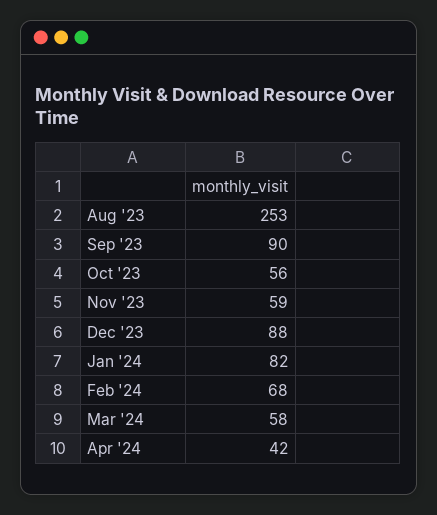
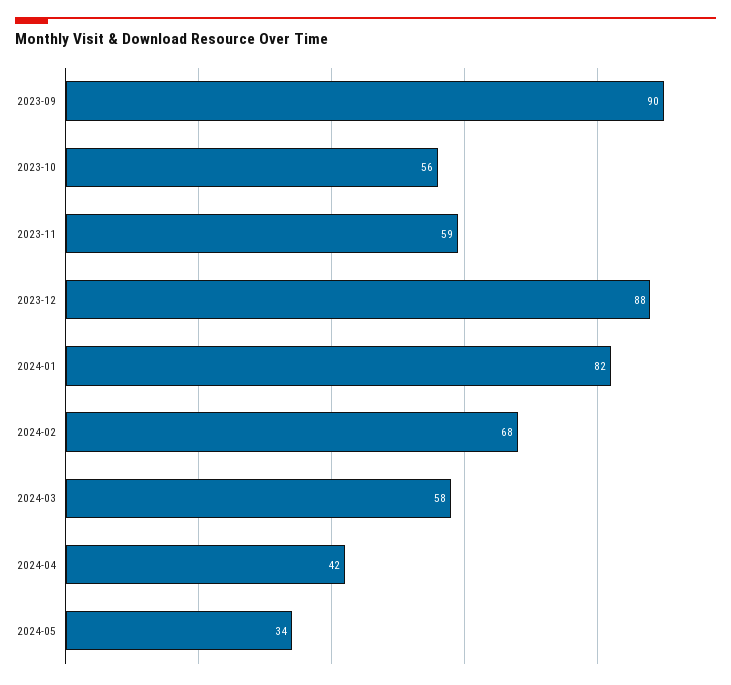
Aug '23: 253 -> none
2024-05: none -> 34

